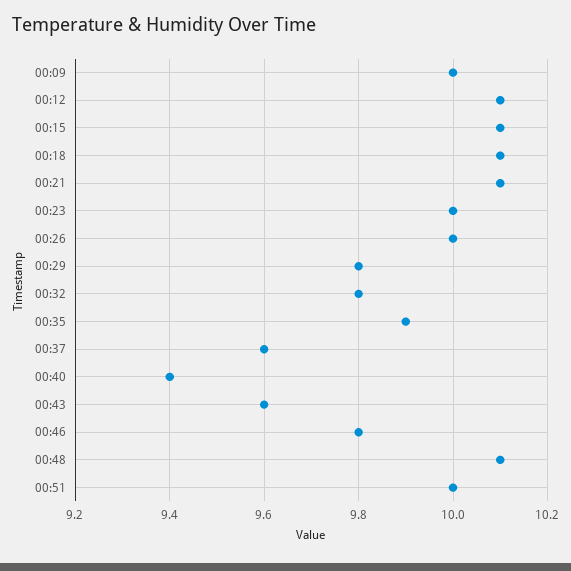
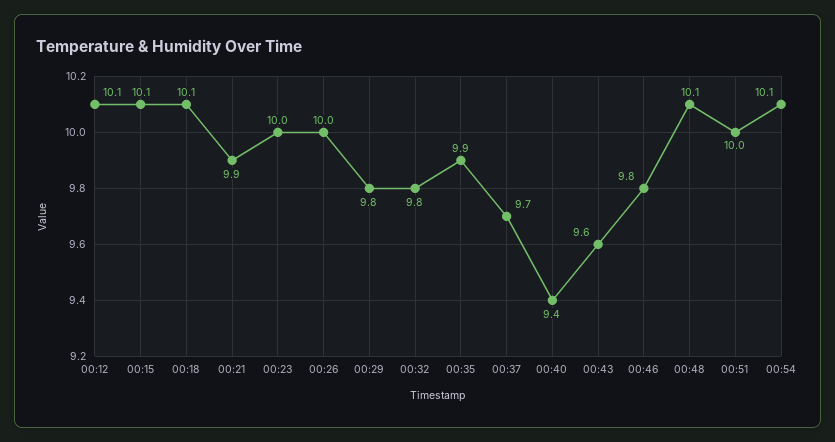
00:09: 10 -> none
00:21: 10.1 -> 9.9
00:37: 9.6 -> 9.7
00:54: none -> 10.1

